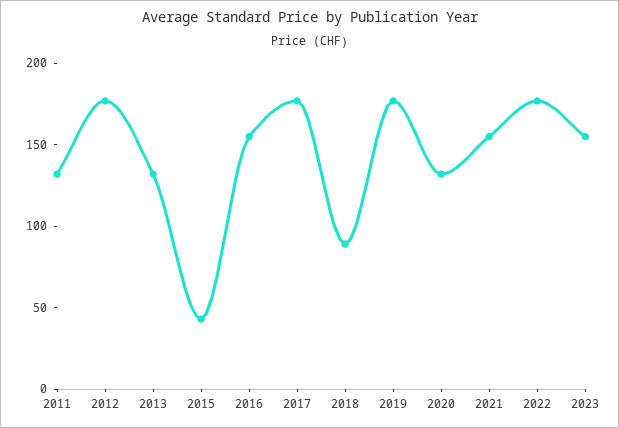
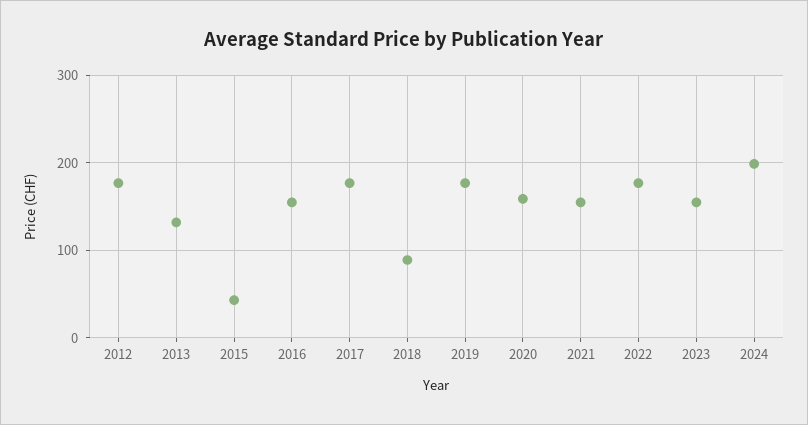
2011: 130 -> none
2020: 130 -> 160
2024: none -> 200

